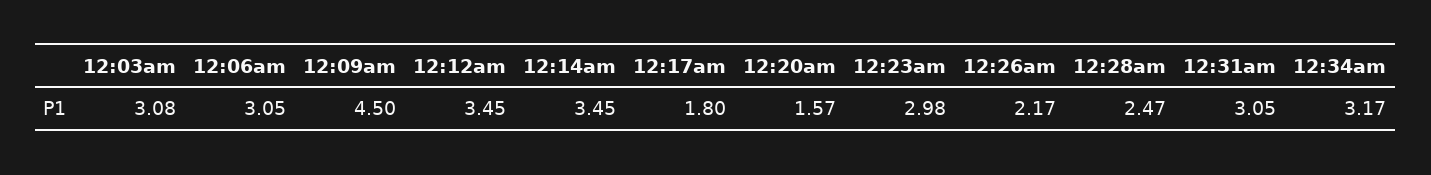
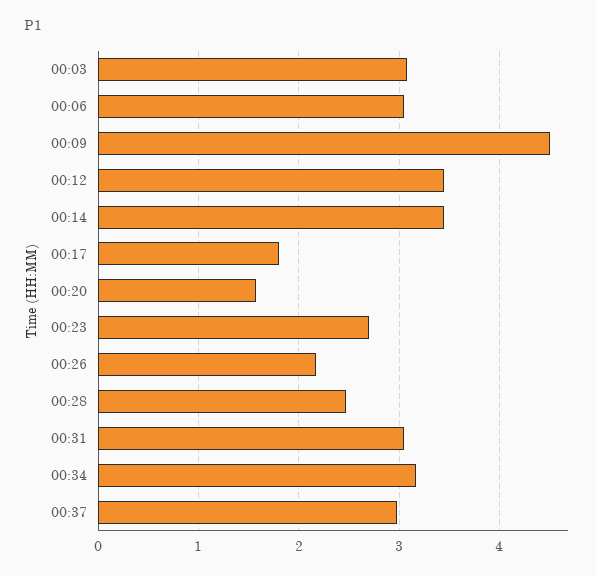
12:23am: 2.98 -> 2.7
00:37: none -> 3

